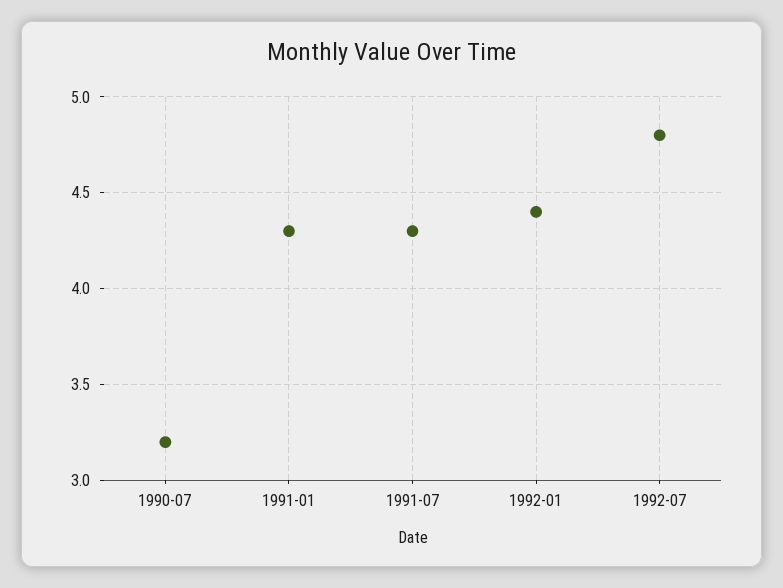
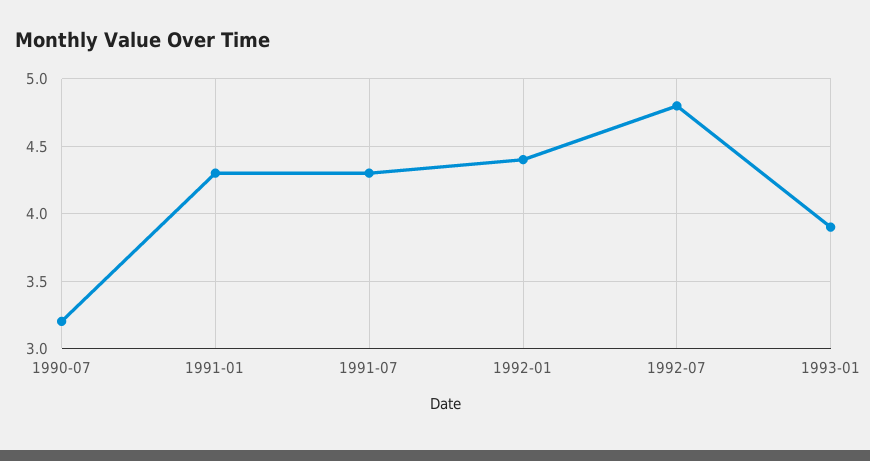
1993-01: none -> 3.9

